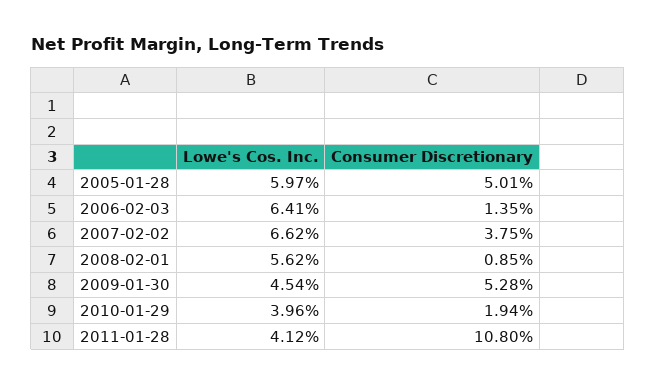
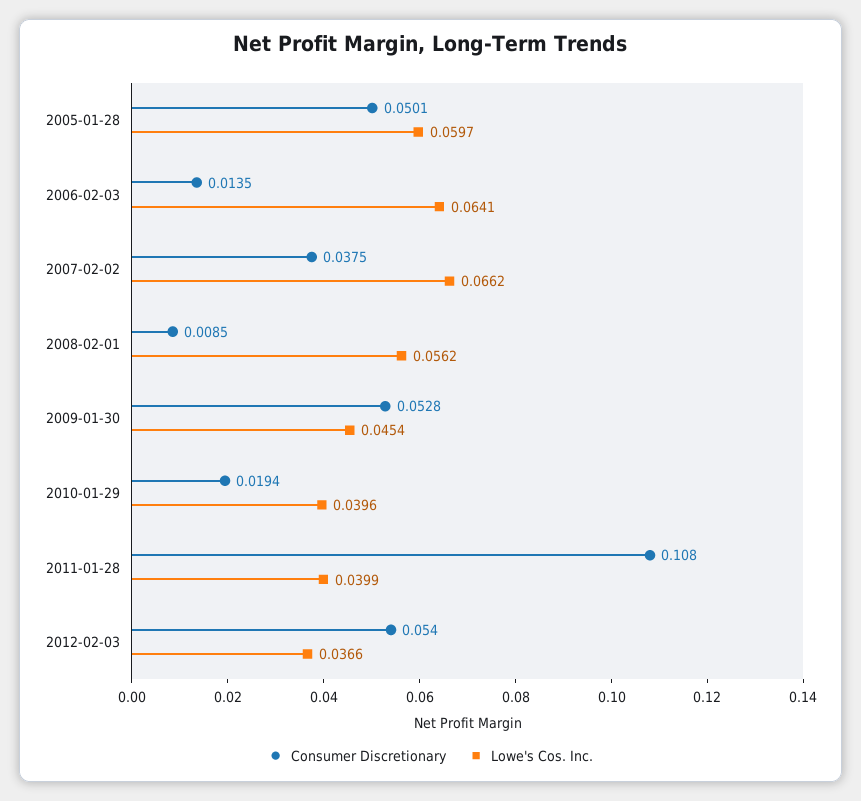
Lowe's Cos. Inc., 2011-01-28: 0.0412 -> 0.0399
Consumer Discretionary, 2012-02-03: none -> 0.054
Lowe's Cos. Inc., 2012-02-03: none -> 0.0366

